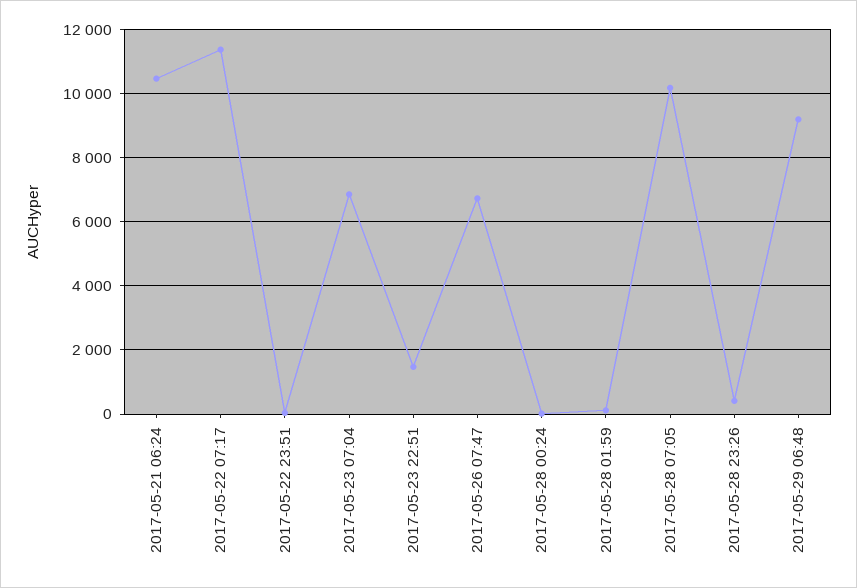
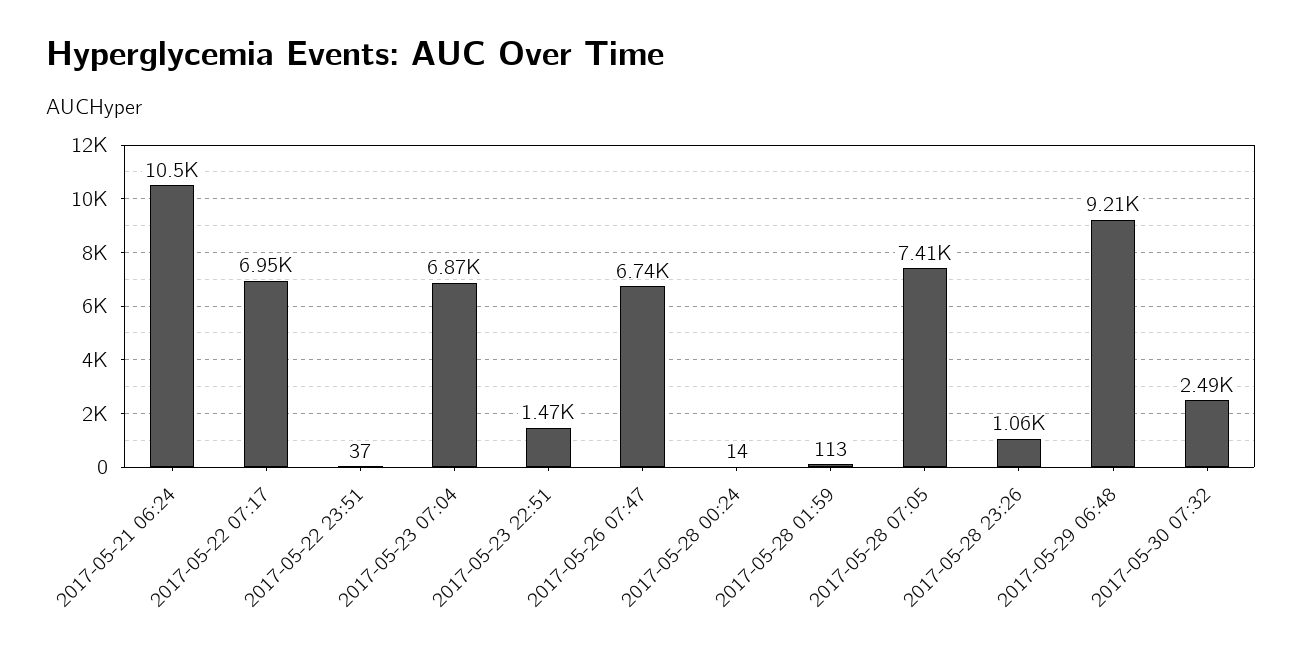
2017-05-22 07:17: 11400 -> 6950
2017-05-28 07:05: 10200 -> 7410
2017-05-28 23:26: 400 -> 1060
2017-05-30 07:32: none -> 2490

